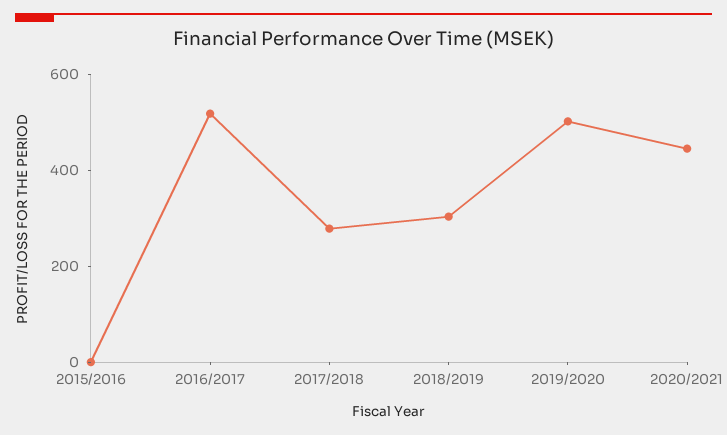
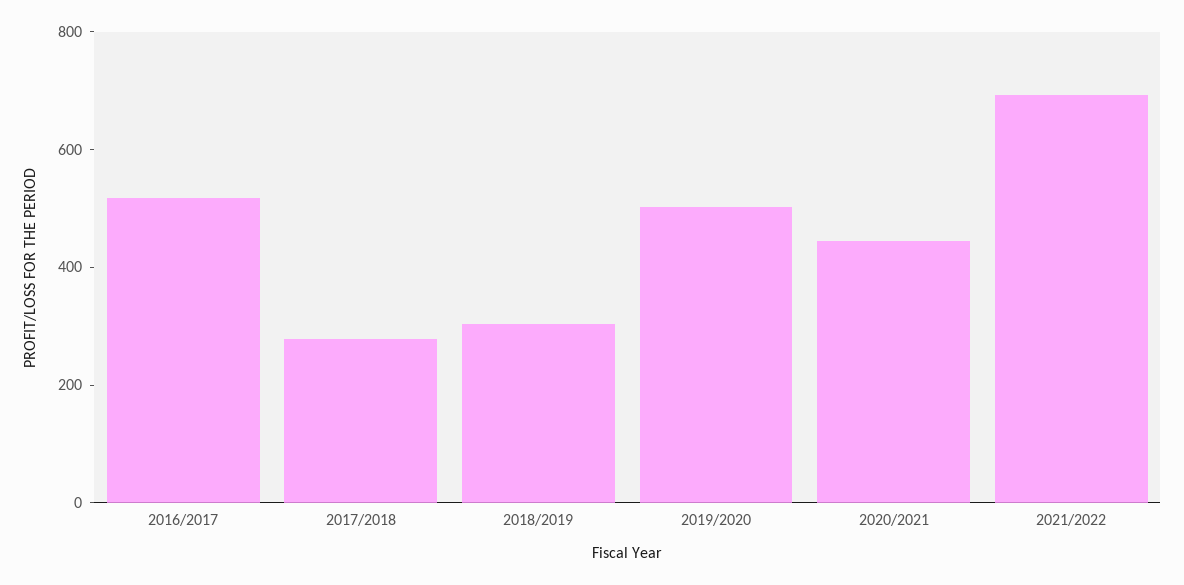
2015/2016: 0 -> none
2021/2022: none -> 700

